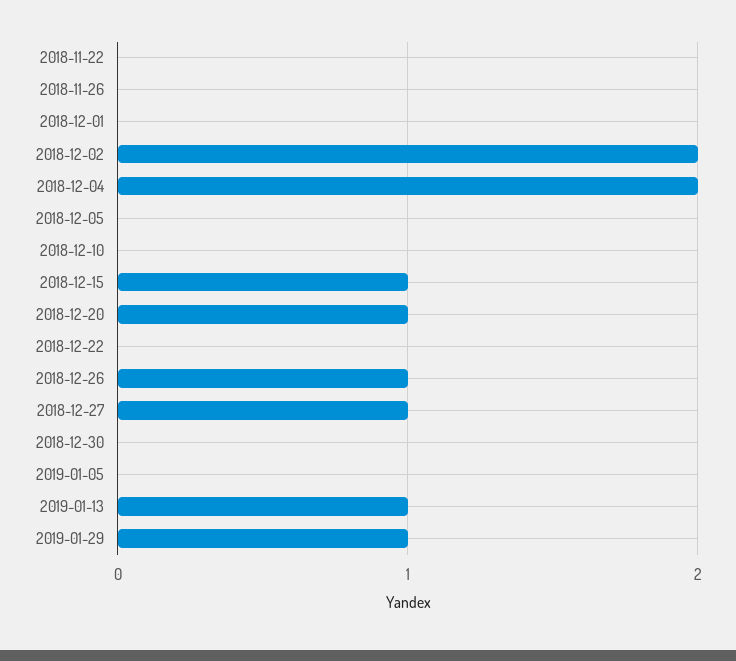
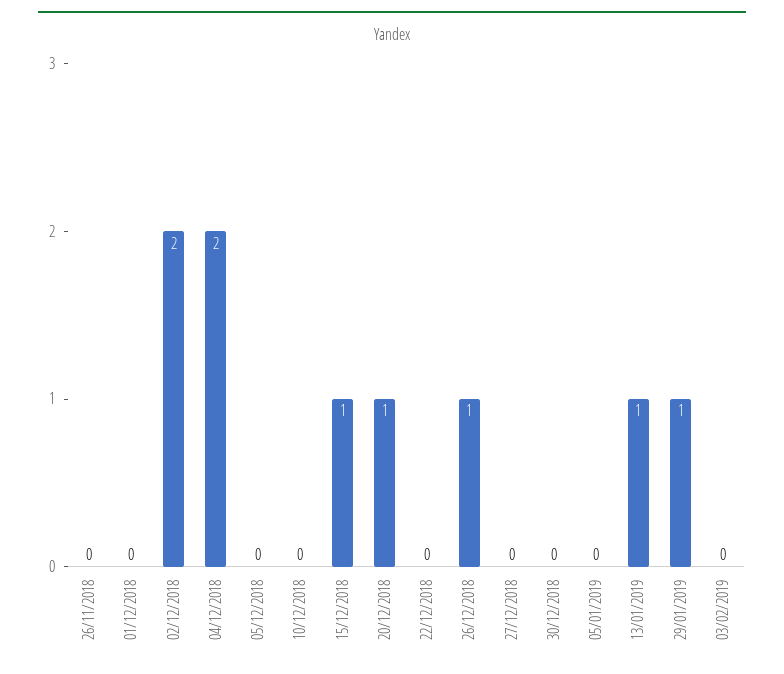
2018-11-22: 0 -> none
2018-12-27: 1 -> 0
03/02/2019: none -> 0

